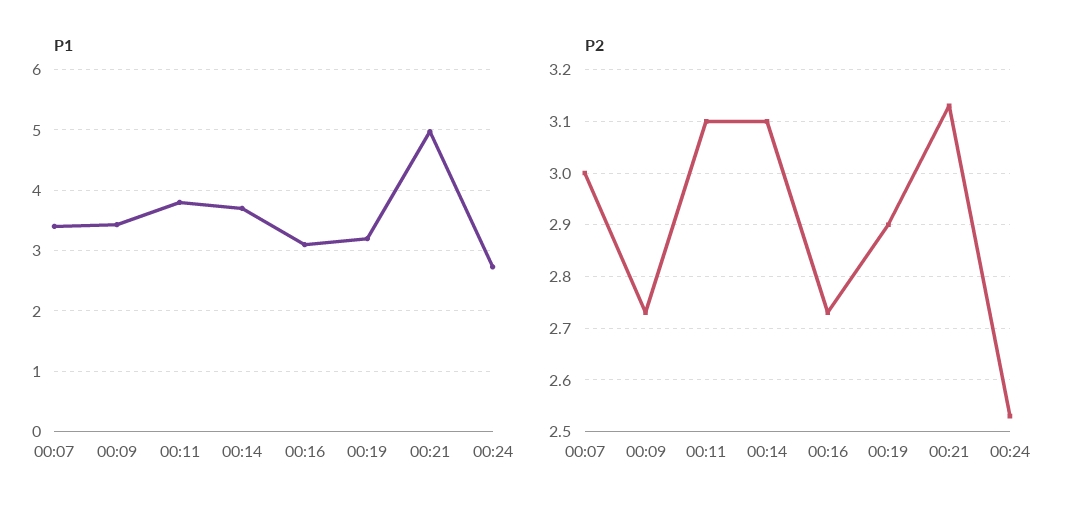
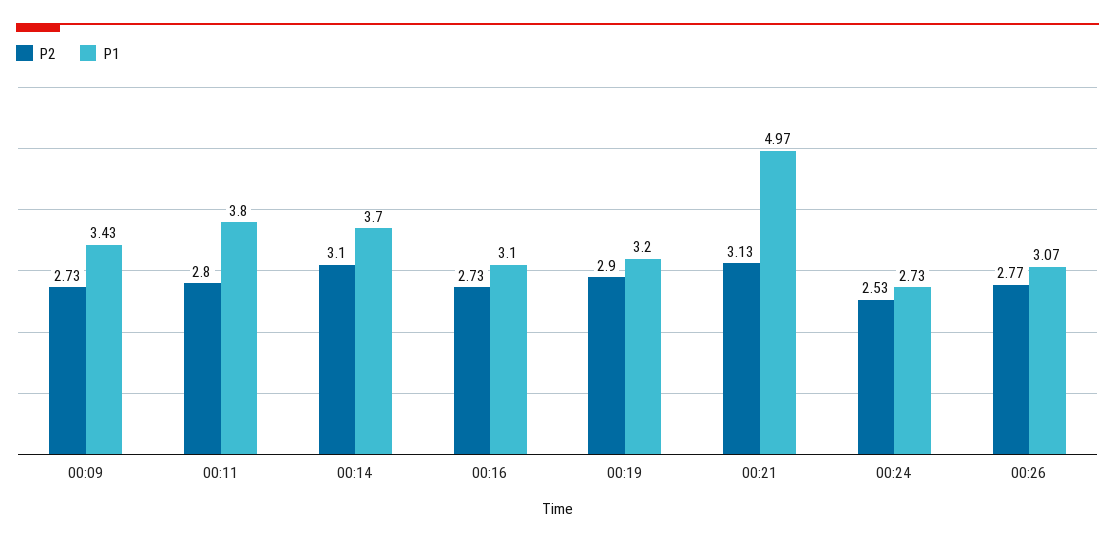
P1, 00:07: 3.4 -> none
P2, 00:07: 3 -> none
P2, 00:11: 3.1 -> 2.8
P2, 00:26: none -> 2.77
P1, 00:26: none -> 3.07

